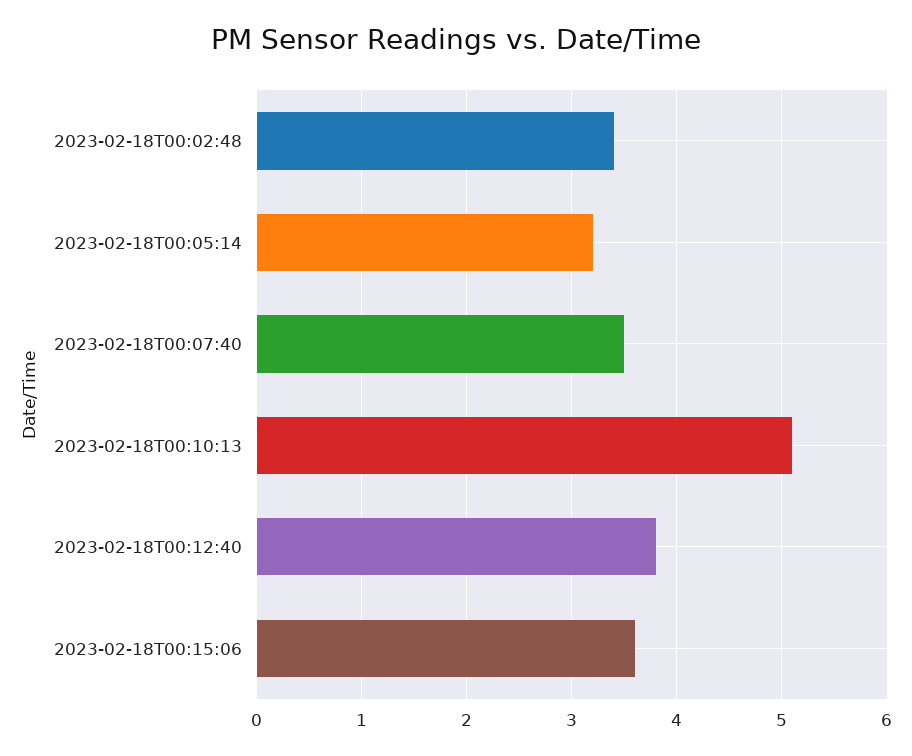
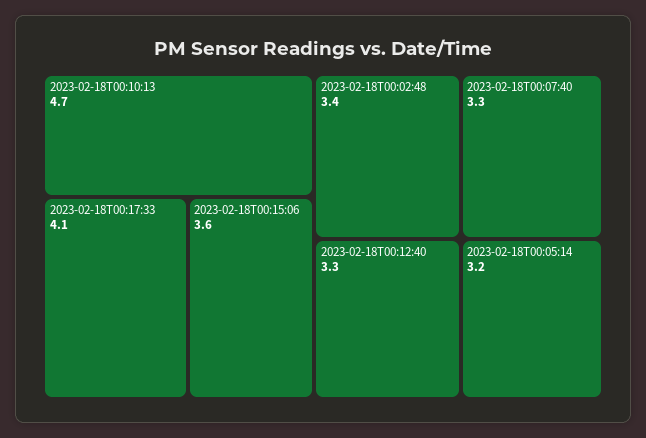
2023-02-18T00:07:40: 3.5 -> 3.3
2023-02-18T00:10:13: 5.1 -> 4.7
2023-02-18T00:12:40: 3.8 -> 3.3
2023-02-18T00:17:33: none -> 4.1

